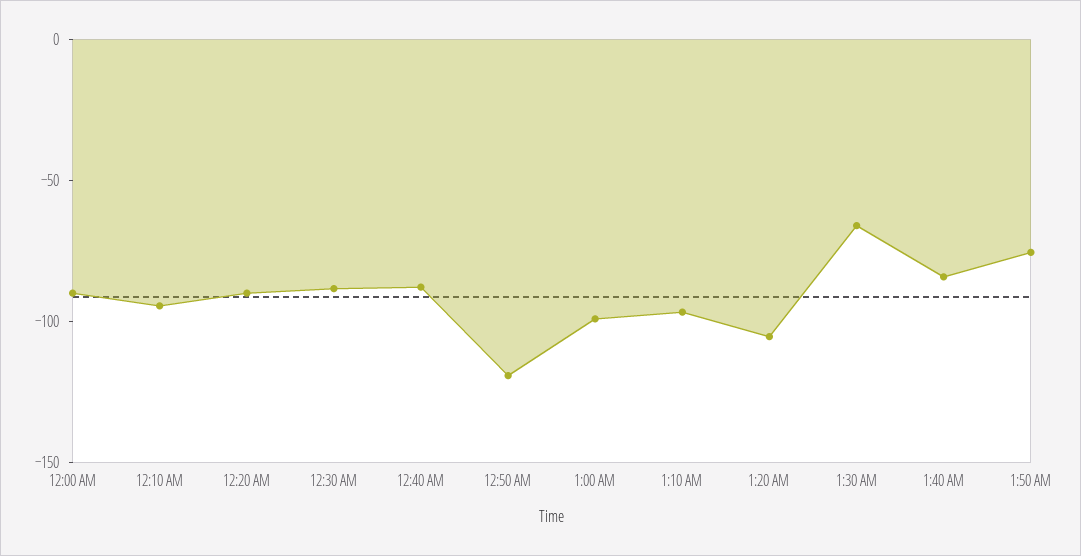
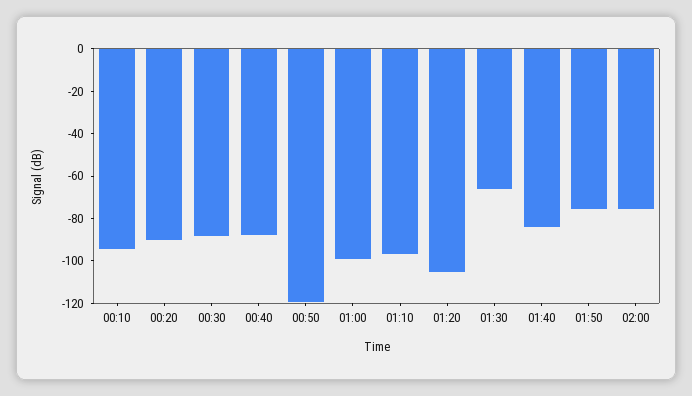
12:00 AM: -90 -> none
02:00: none -> -75

